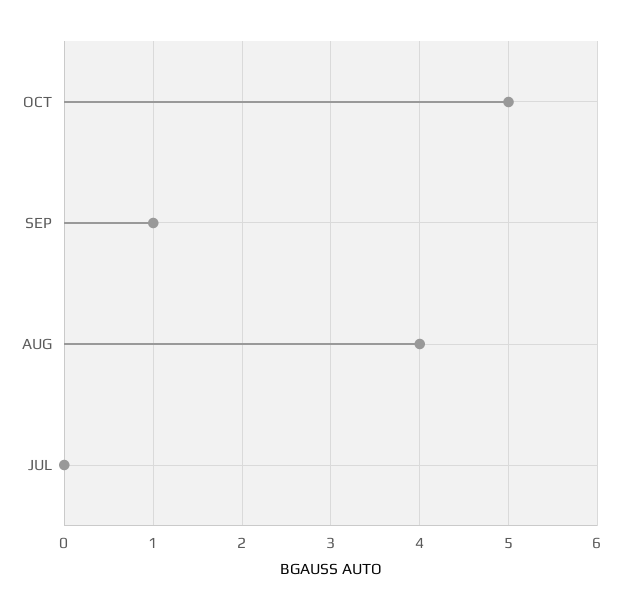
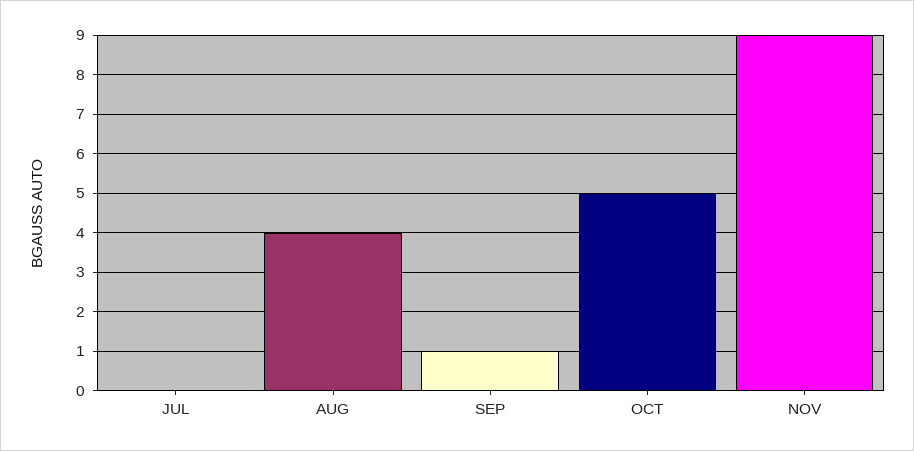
NOV: none -> 9

